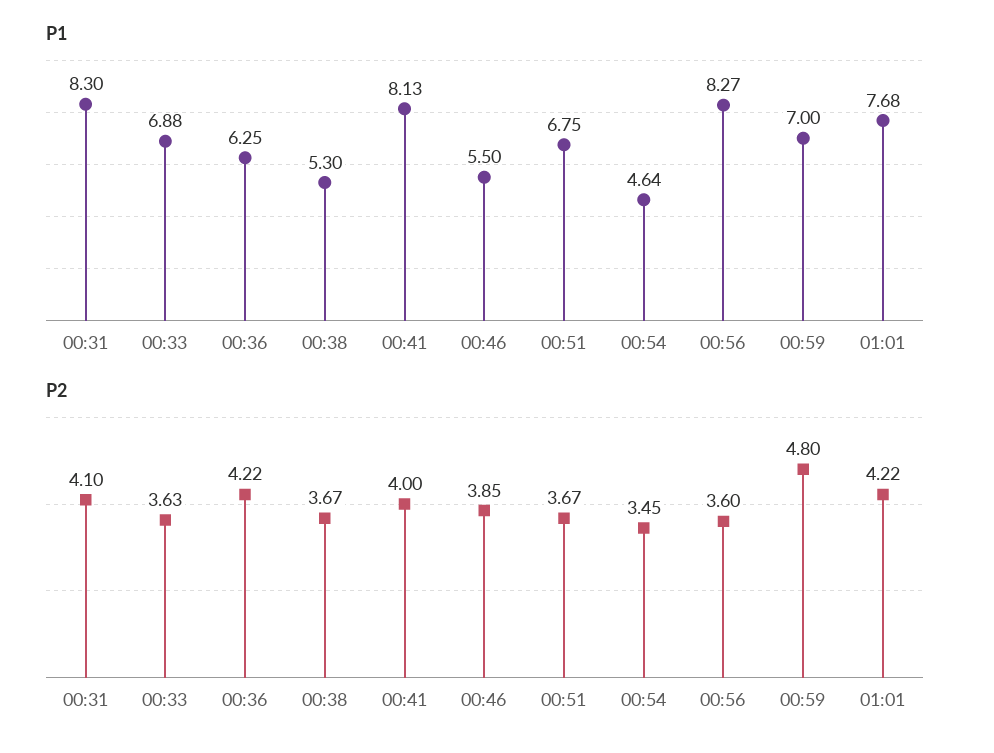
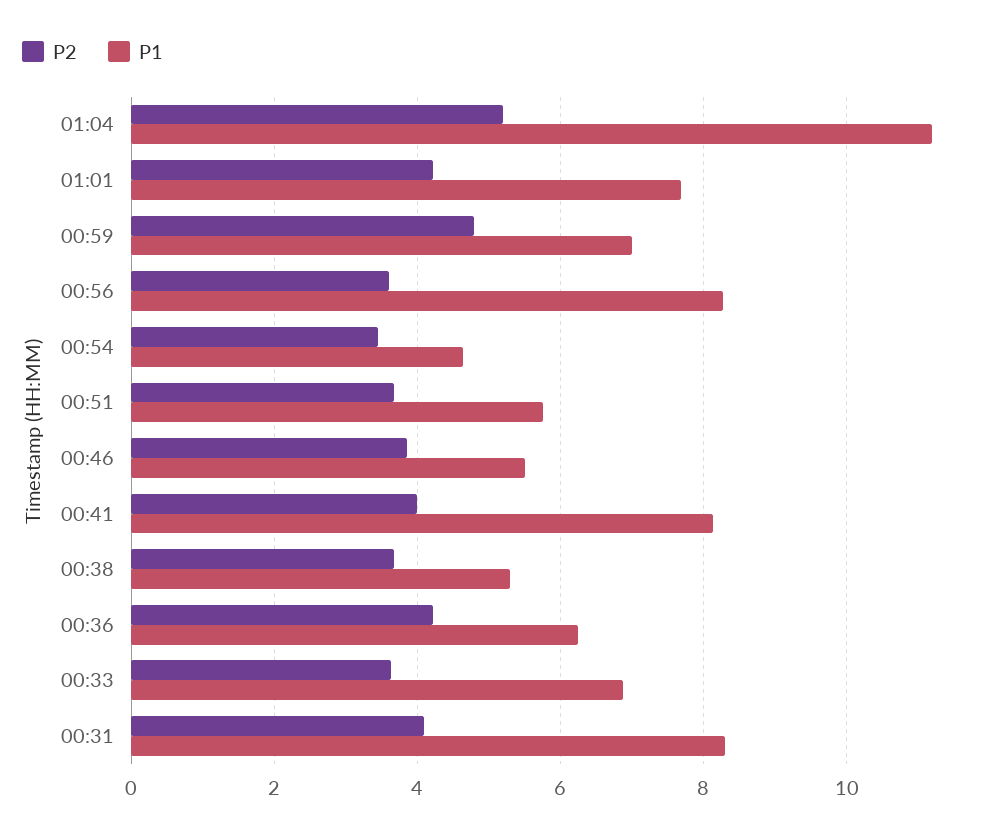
P1, 00:51: 6.75 -> 5.8
P2, 01:04: none -> 5.2
P1, 01:04: none -> 11.2

